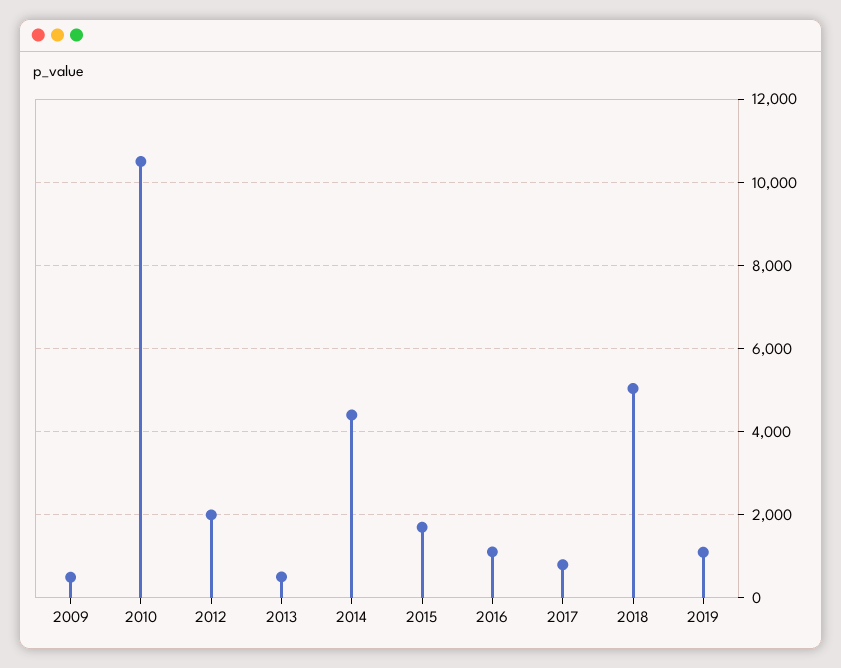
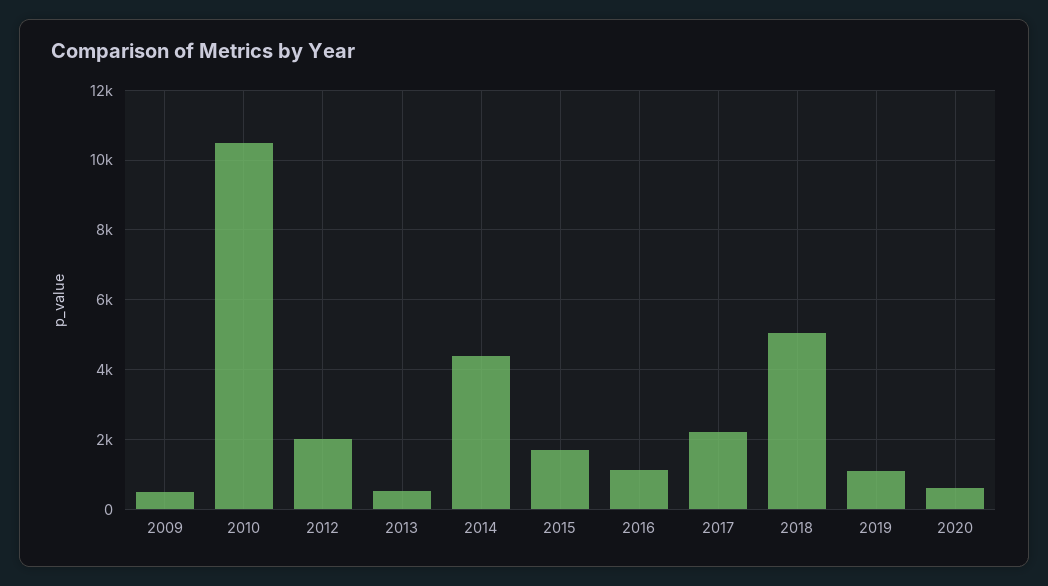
2017: 800 -> 2200
2020: none -> 600

